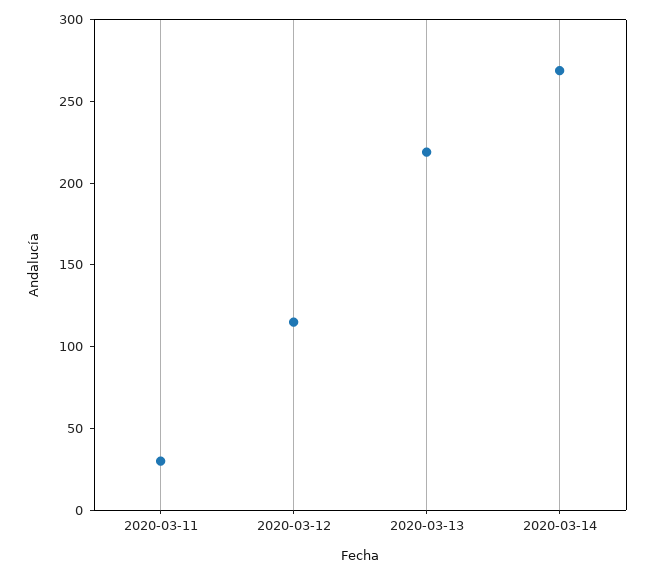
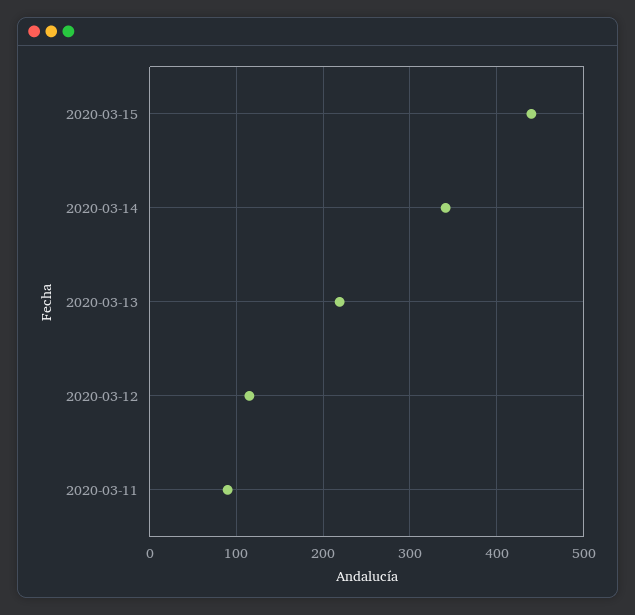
2020-03-11: 30 -> 90
2020-03-14: 270 -> 340
2020-03-15: none -> 440

